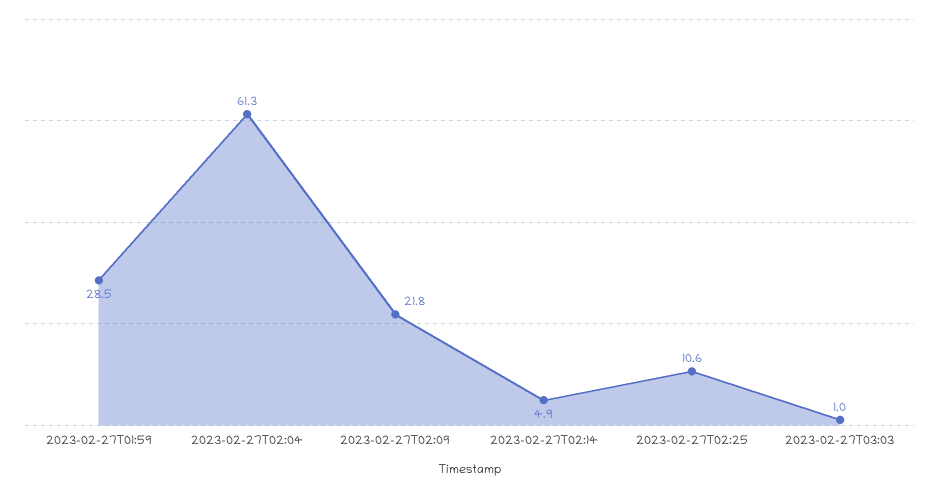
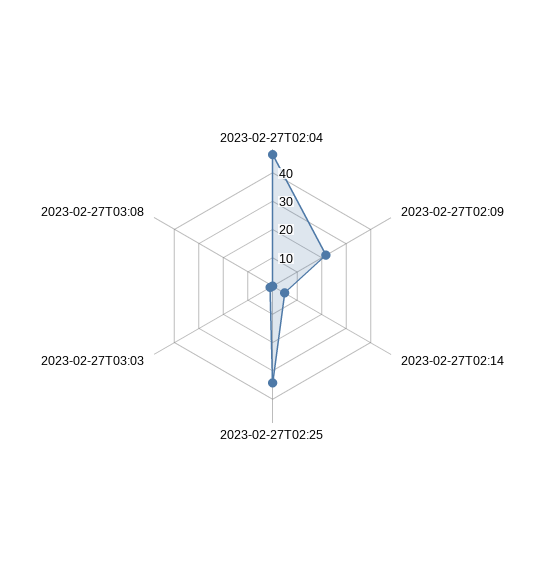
2023-02-27T01:59: 28.5 -> none
2023-02-27T02:04: 61.3 -> 45
2023-02-27T02:25: 10.6 -> 35
2023-02-27T03:08: none -> 0

